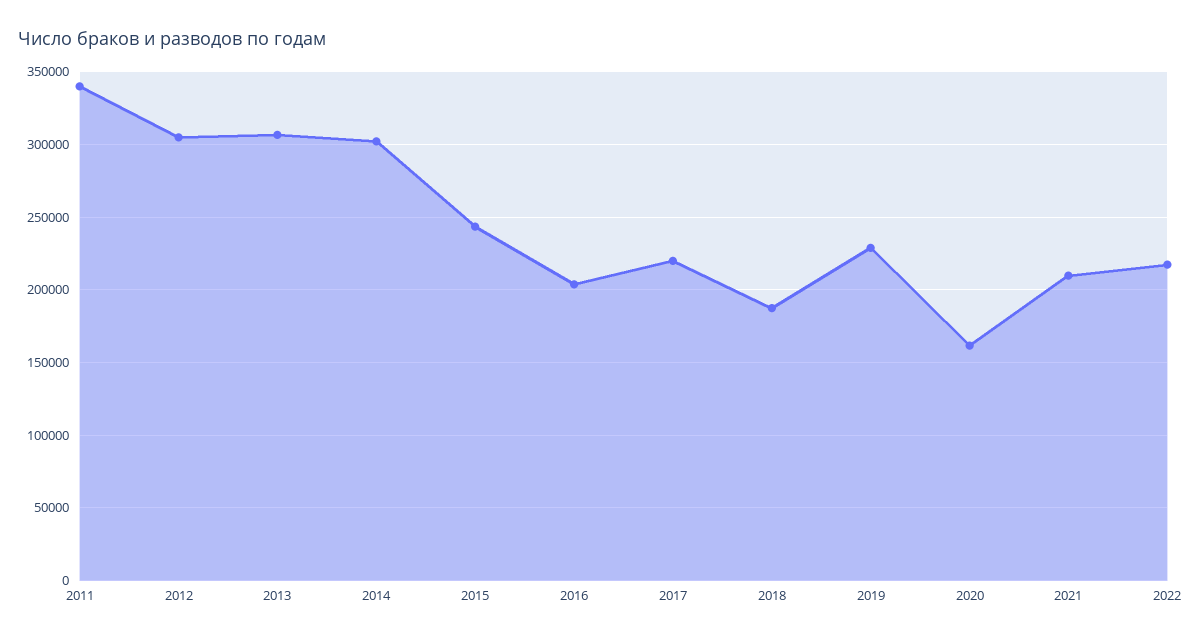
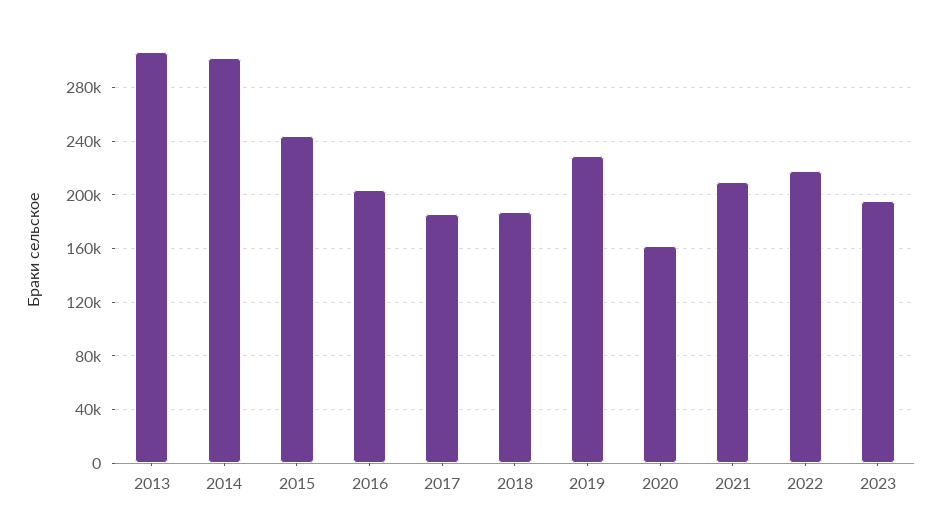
2011: 340000 -> none
2012: 305000 -> none
2017: 220000 -> 185000
2023: none -> 195000

